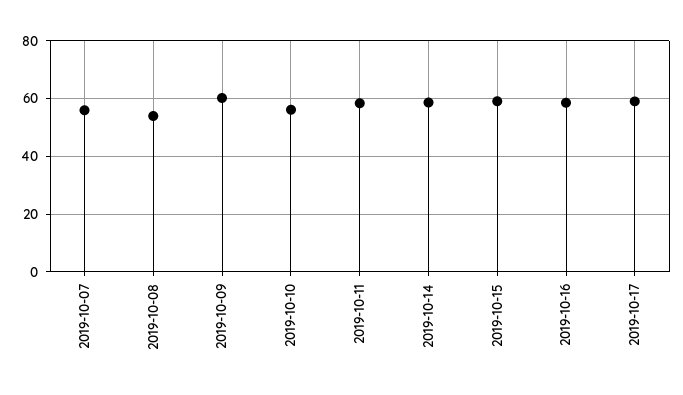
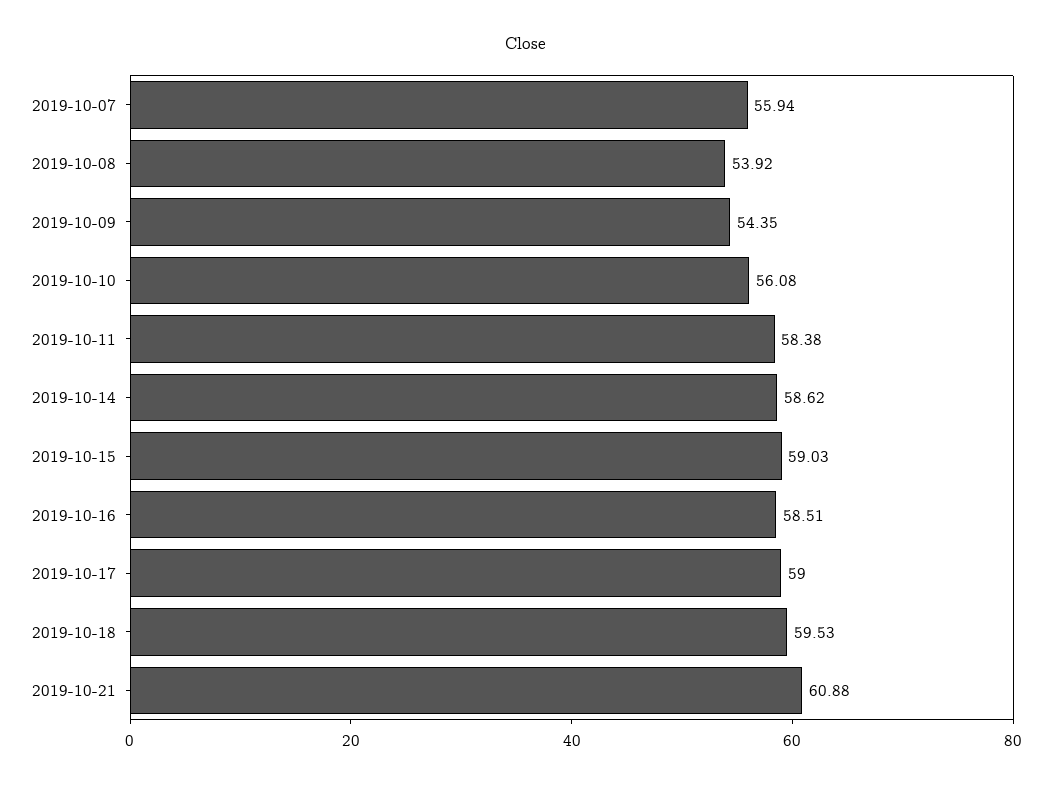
2019-10-09: 60 -> 54.35
2019-10-18: none -> 59.53
2019-10-21: none -> 60.88

